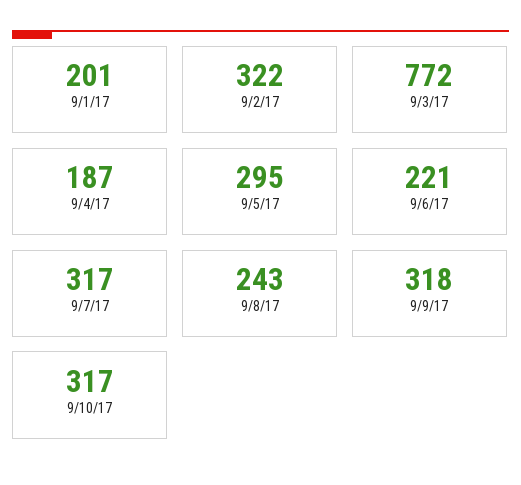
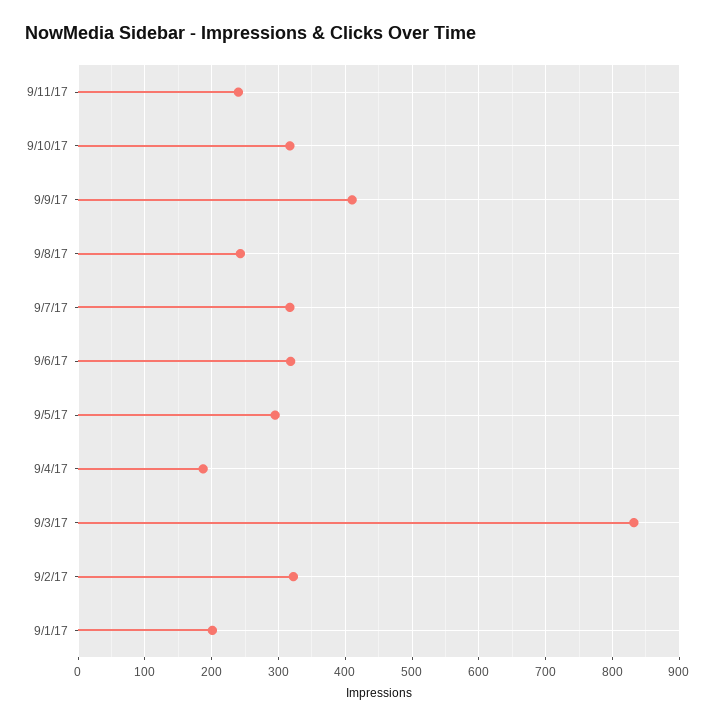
9/3/17: 772 -> 830
9/6/17: 221 -> 320
9/9/17: 318 -> 410
9/11/17: none -> 240

